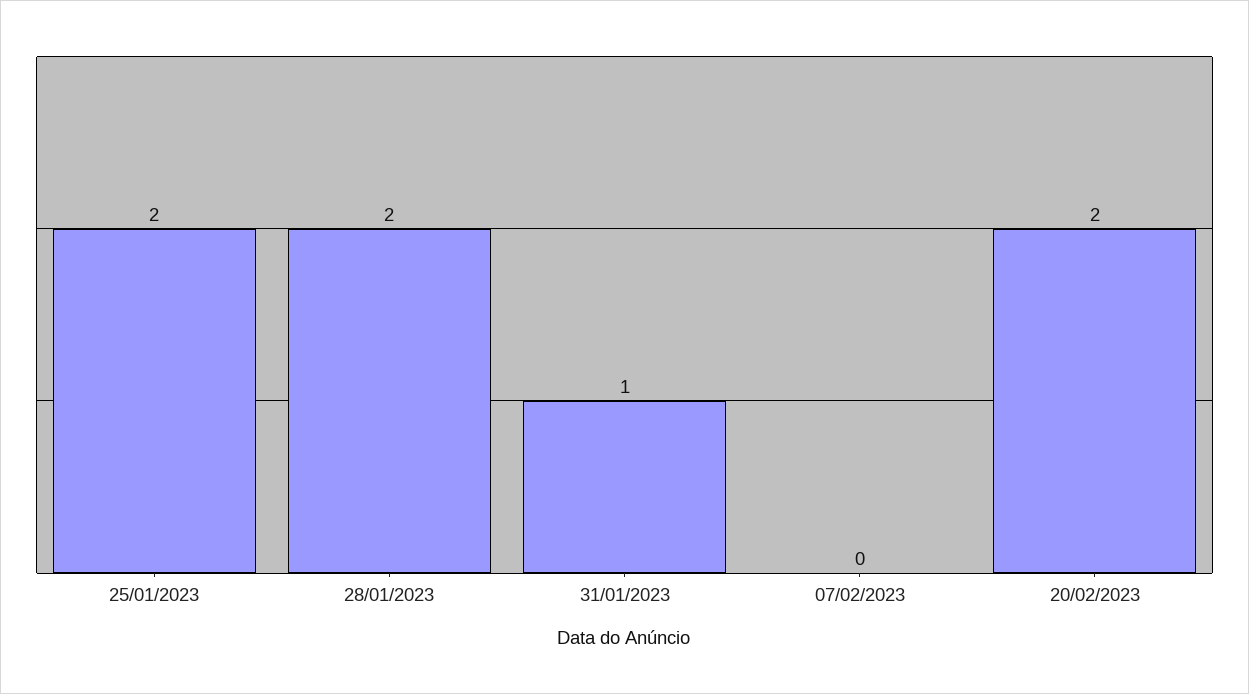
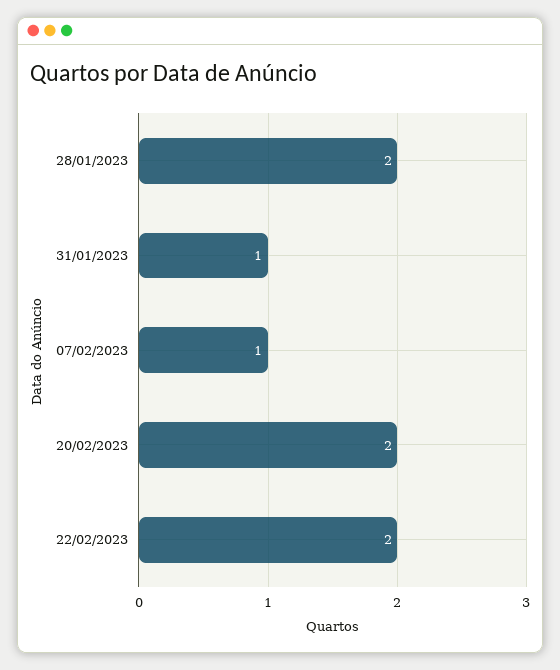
25/01/2023: 2 -> none
07/02/2023: 0 -> 1
22/02/2023: none -> 2

